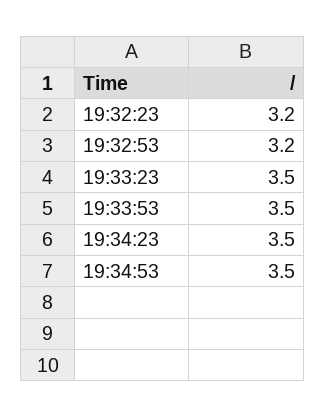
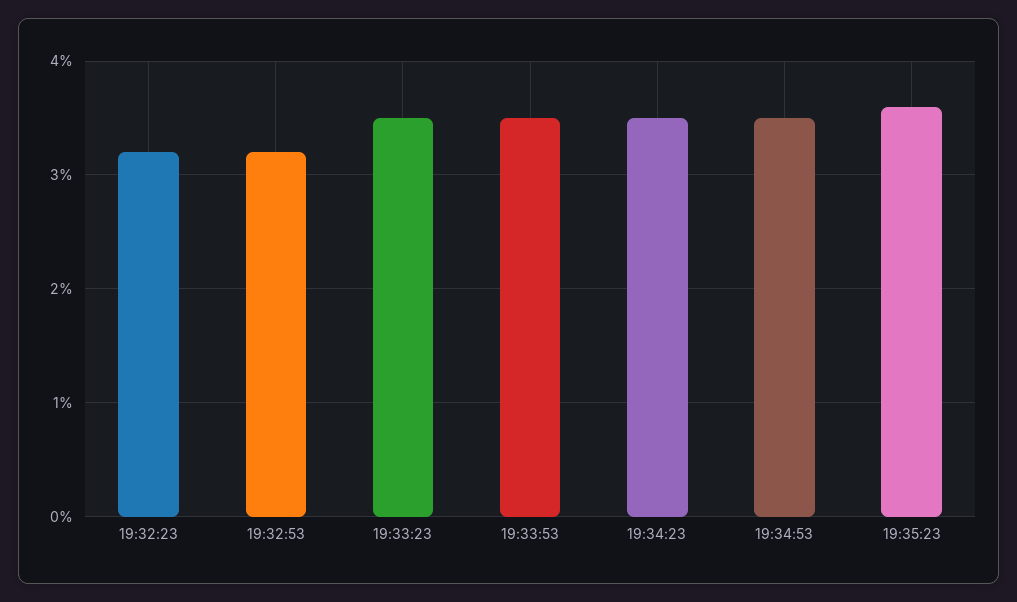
19:35:23: none -> 3.6

